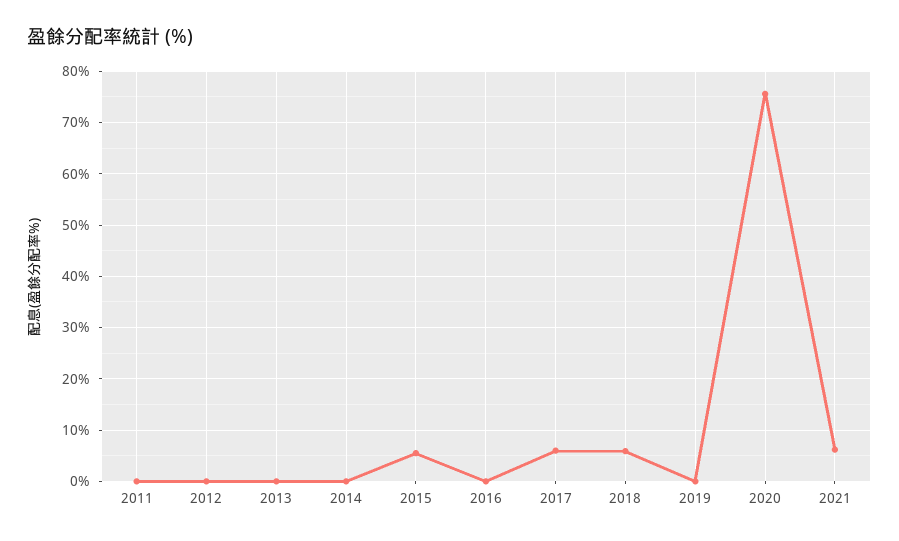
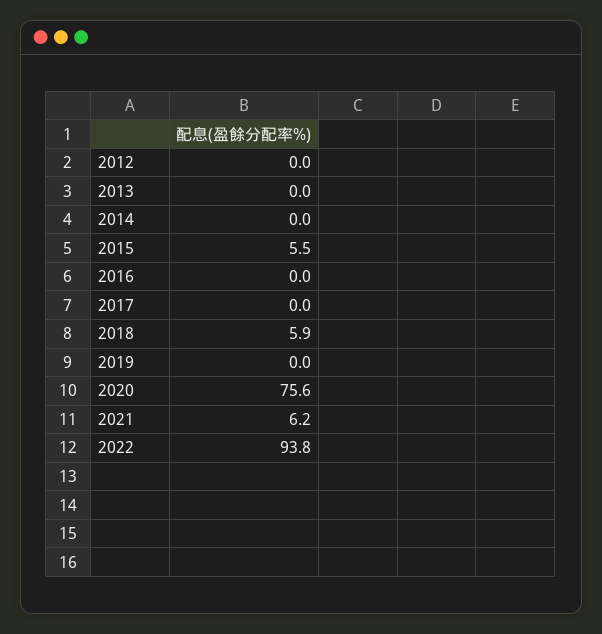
2011: 0 -> none
2017: 6 -> 0
2022: none -> 93.8

